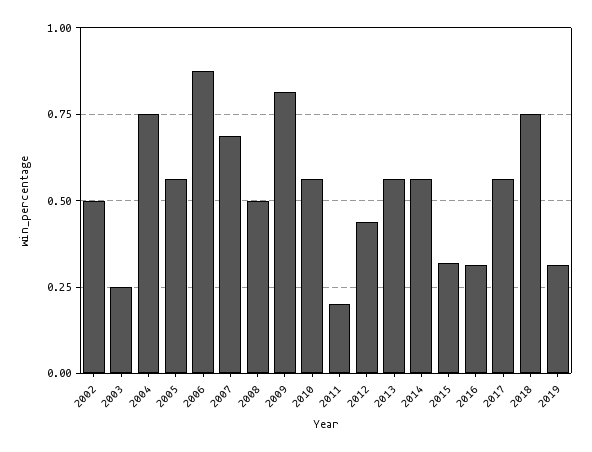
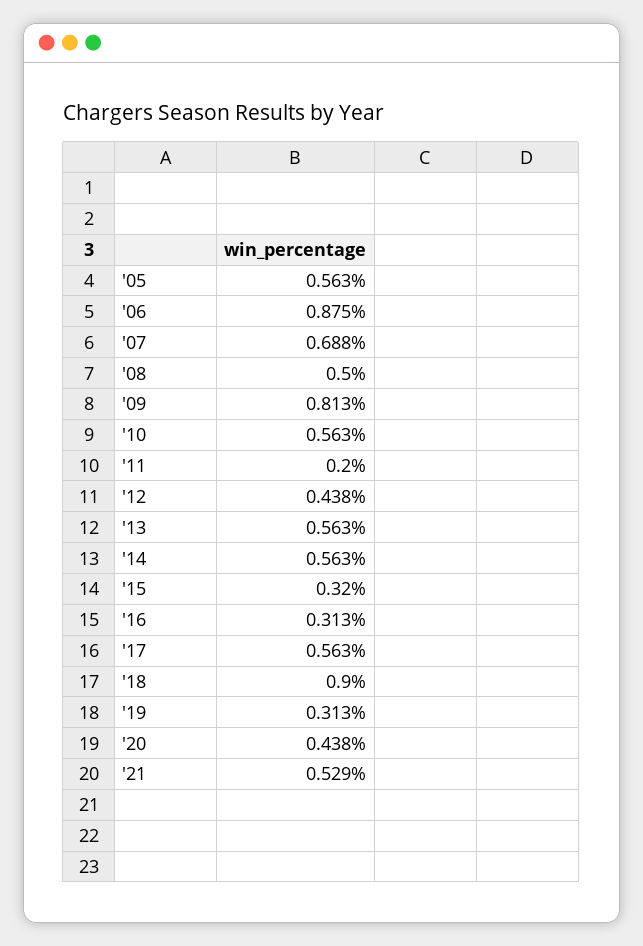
2002: 0.5 -> none
2003: 0.25 -> none
2004: 0.75 -> none
2018: 0.75 -> 0.9
'20: none -> 0.438
'21: none -> 0.529

